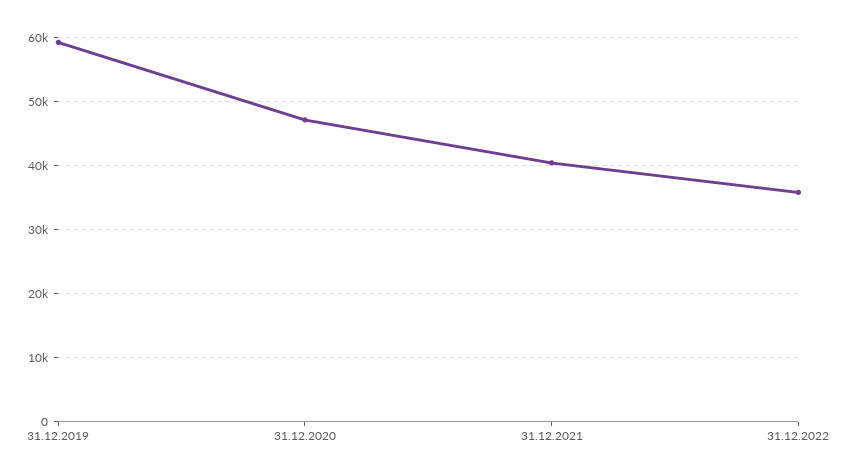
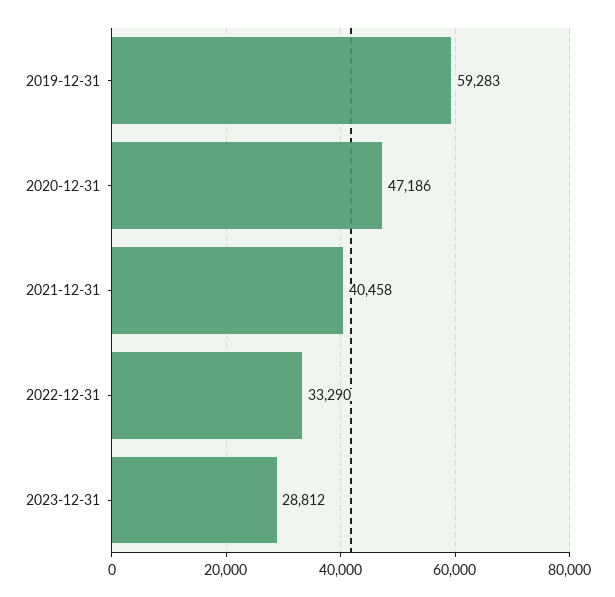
31.12.2022: 36000 -> 33290
2023-12-31: none -> 28812

